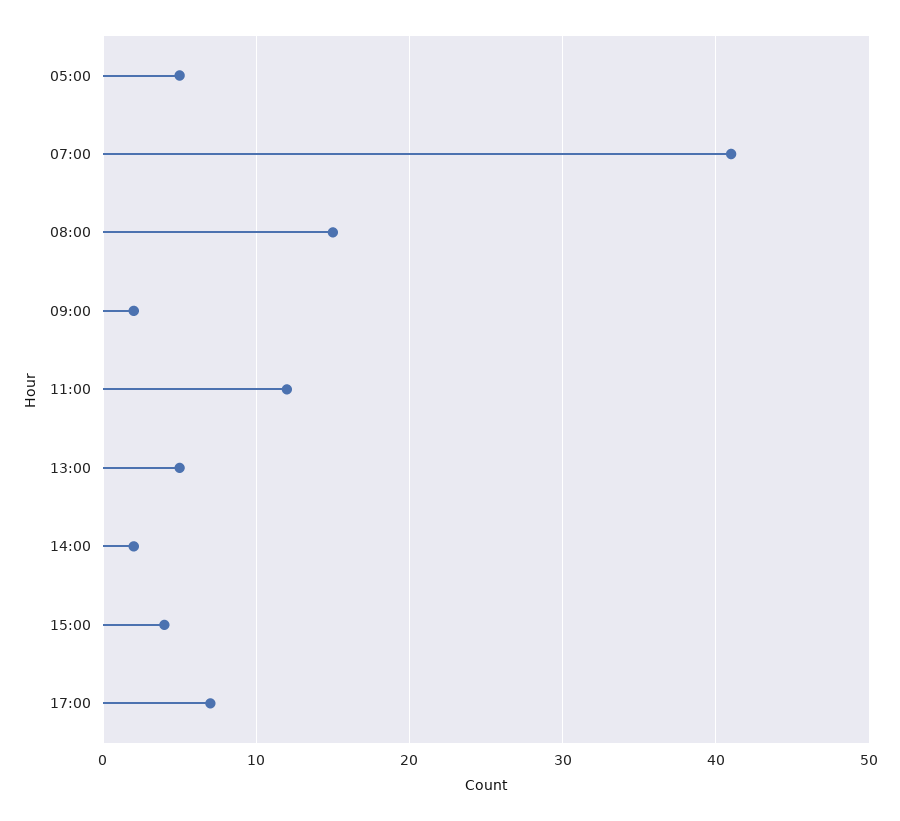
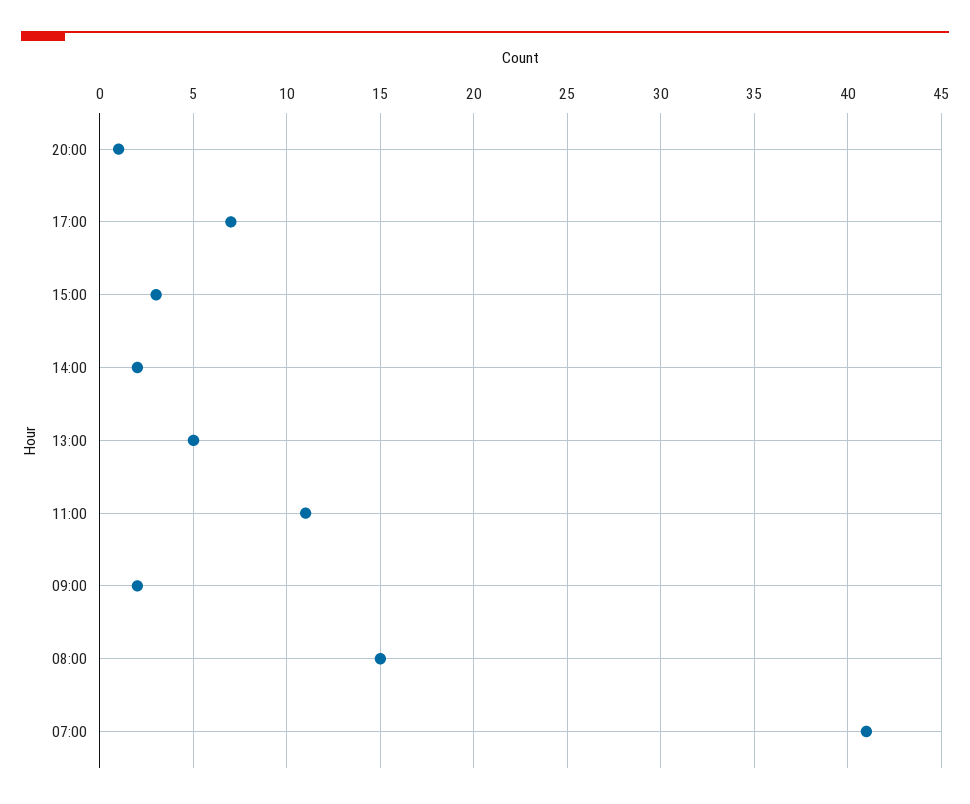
05:00: 5 -> none
11:00: 12 -> 11
15:00: 4 -> 3
20:00: none -> 1

